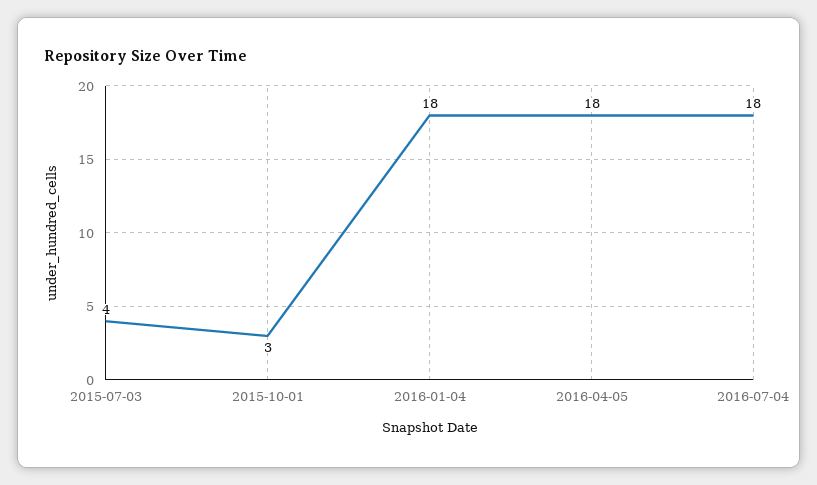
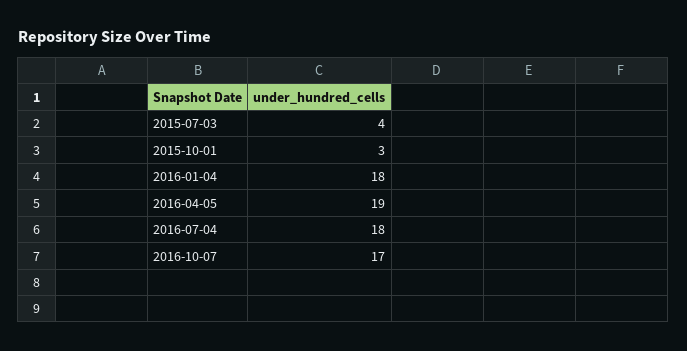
2016-04-05: 18 -> 19
2016-10-07: none -> 17

